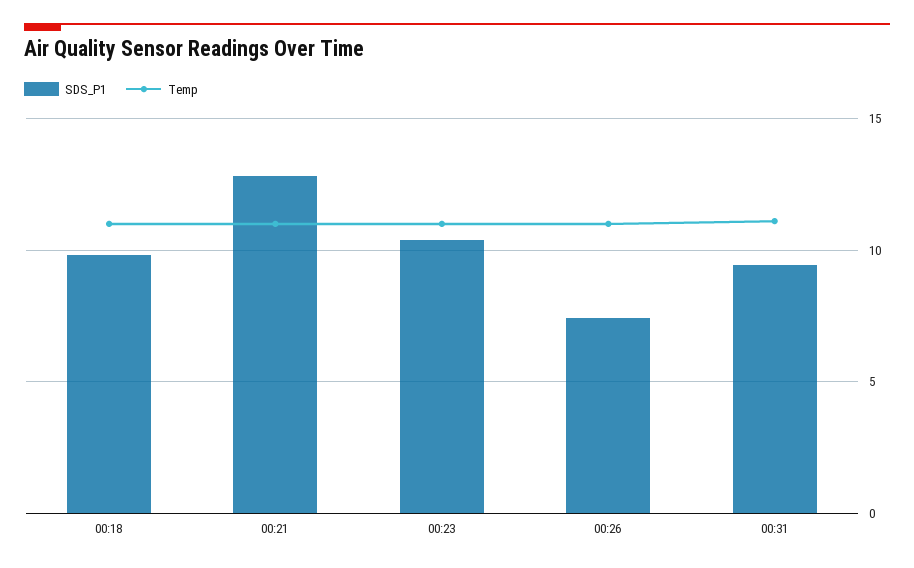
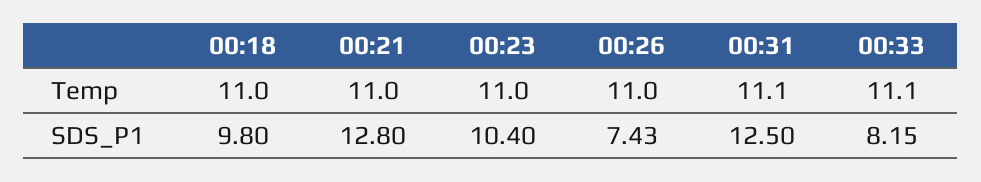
SDS_P1, 00:31: 9.5 -> 12.5
Temp, 00:33: none -> 11.1
SDS_P1, 00:33: none -> 8.15

